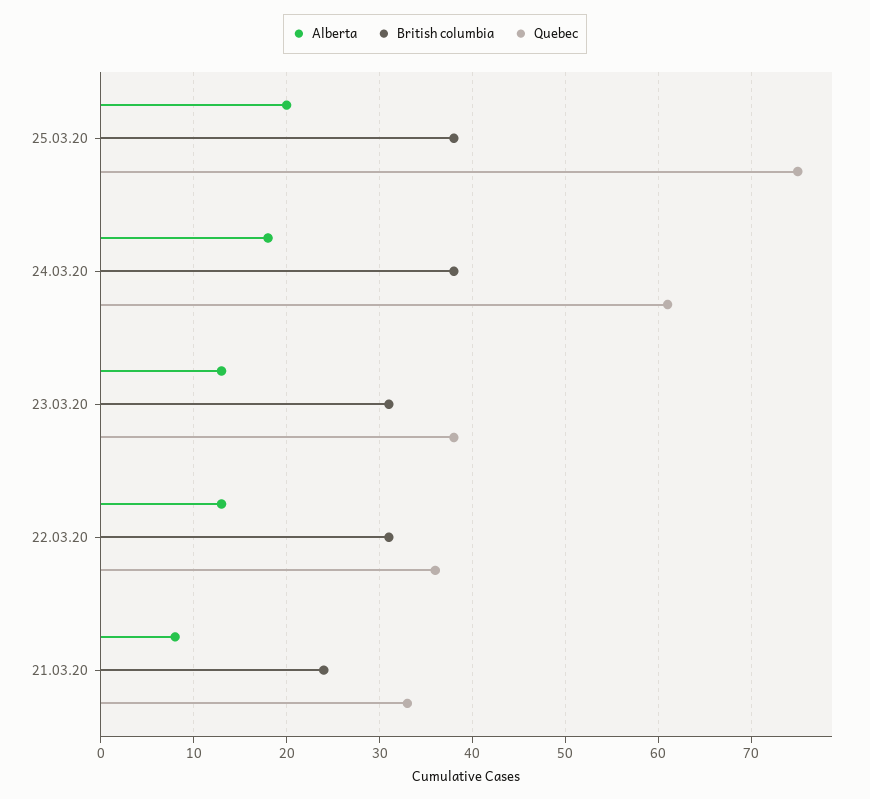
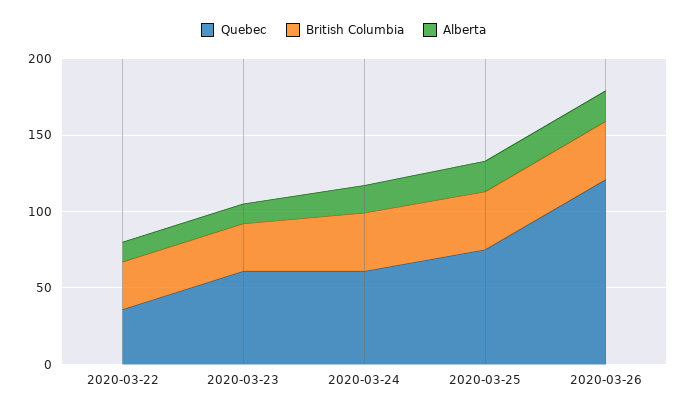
Quebec, 23.03.20: 38 -> 60
Alberta, 21.03.20: 8 -> none
British columbia, 21.03.20: 24 -> none
Quebec, 21.03.20: 33 -> none
Quebec, 2020-03-26: none -> 120
British columbia, 2020-03-26: none -> 40
Alberta, 2020-03-26: none -> 20

